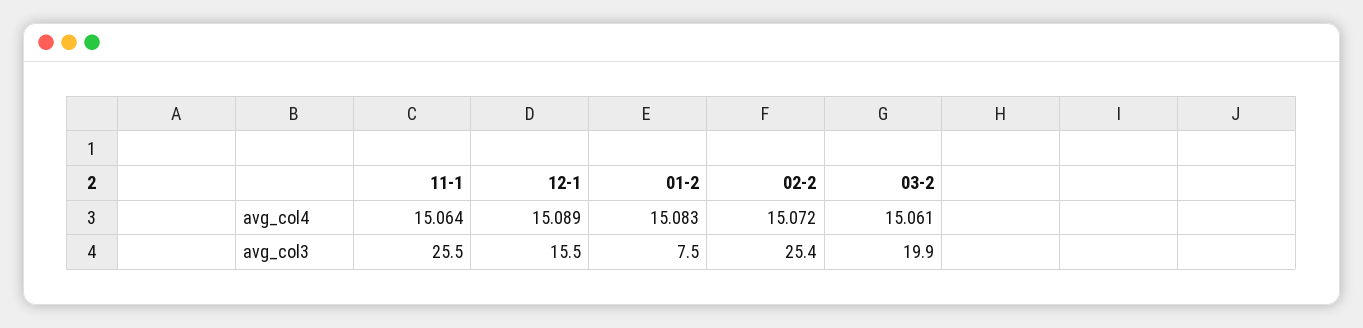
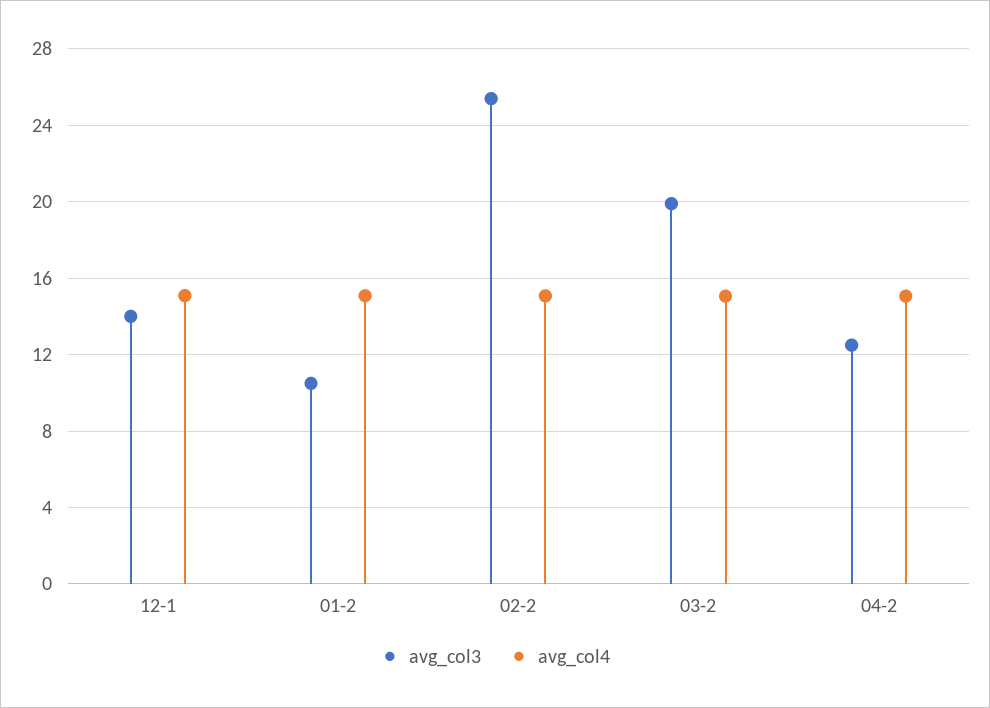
avg_col4, 11-1: 15.064 -> none
avg_col3, 11-1: 25.5 -> none
avg_col3, 12-1: 15.5 -> 14
avg_col3, 01-2: 7.5 -> 10.5
avg_col3, 04-2: none -> 12.5
avg_col4, 04-2: none -> 15

